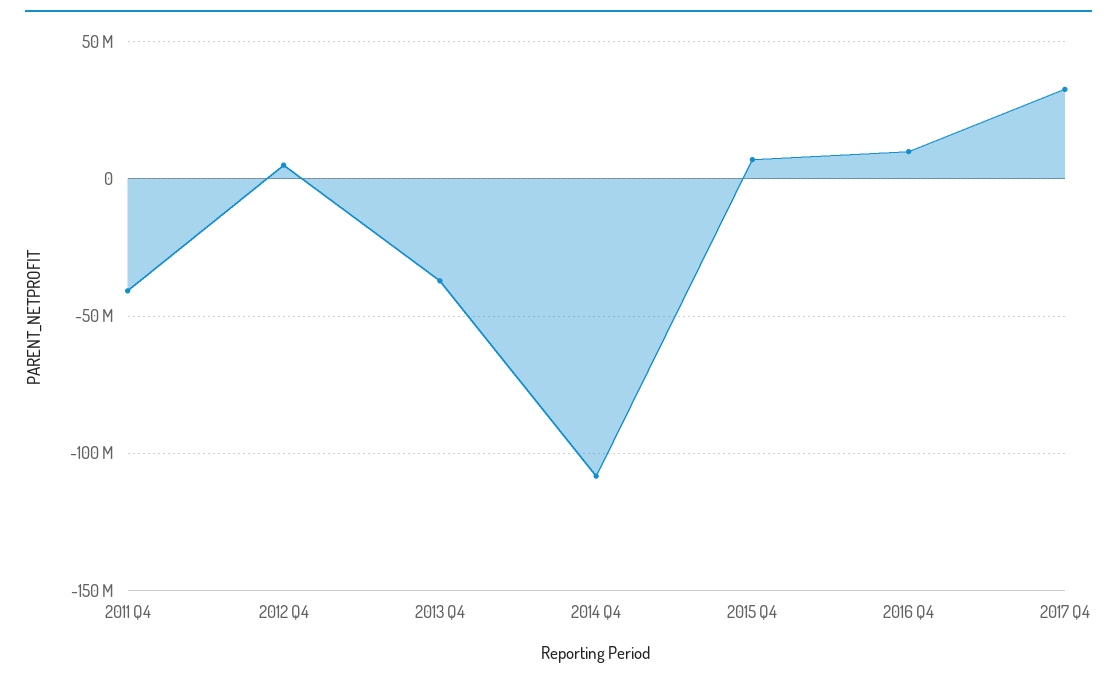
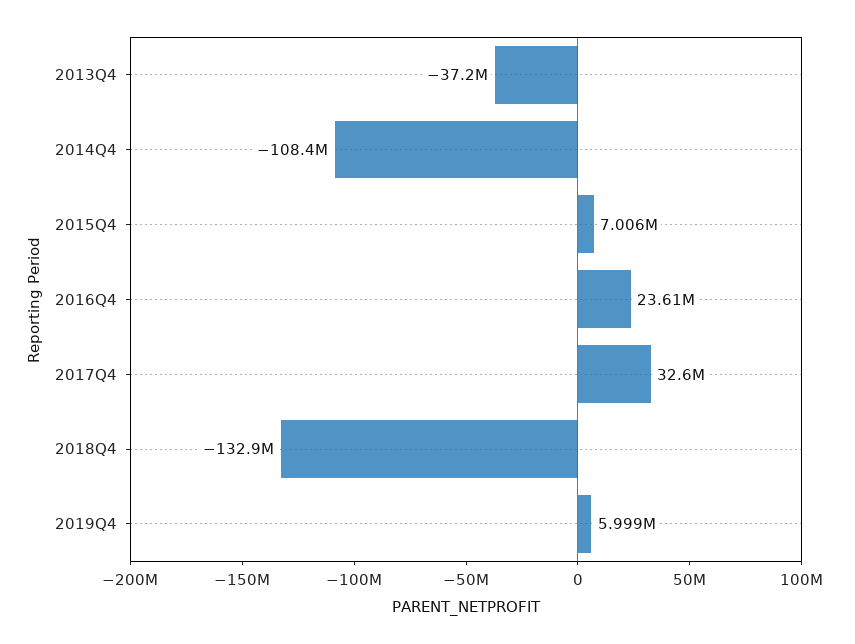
2011 Q4: -40000000 -> none
2012 Q4: 5000000 -> none
2016 Q4: 10000000 -> 23610000
2018Q4: none -> -132900000
2019Q4: none -> 5999000

